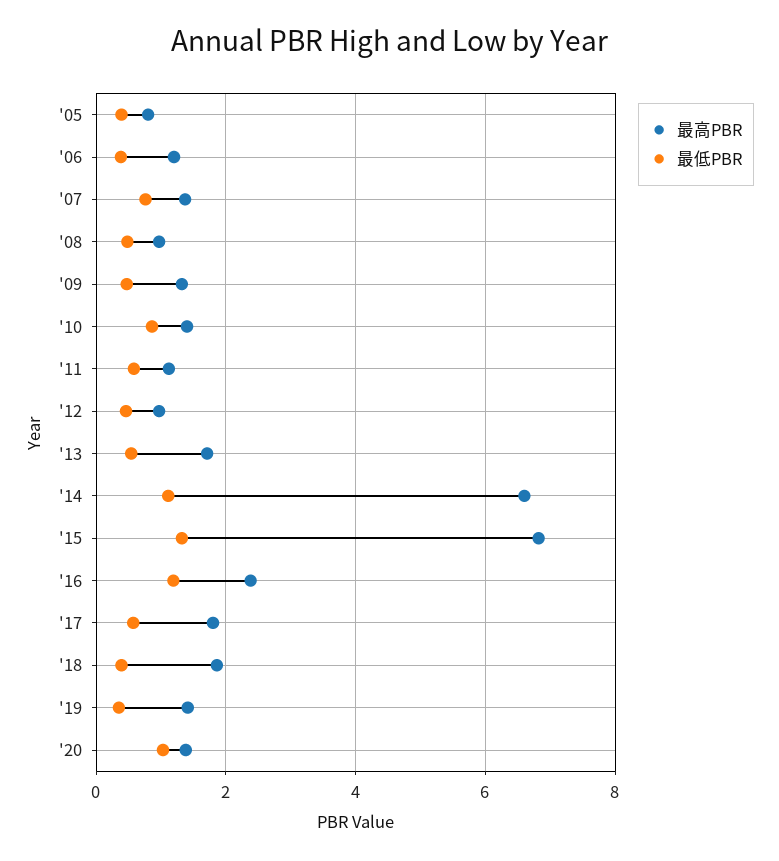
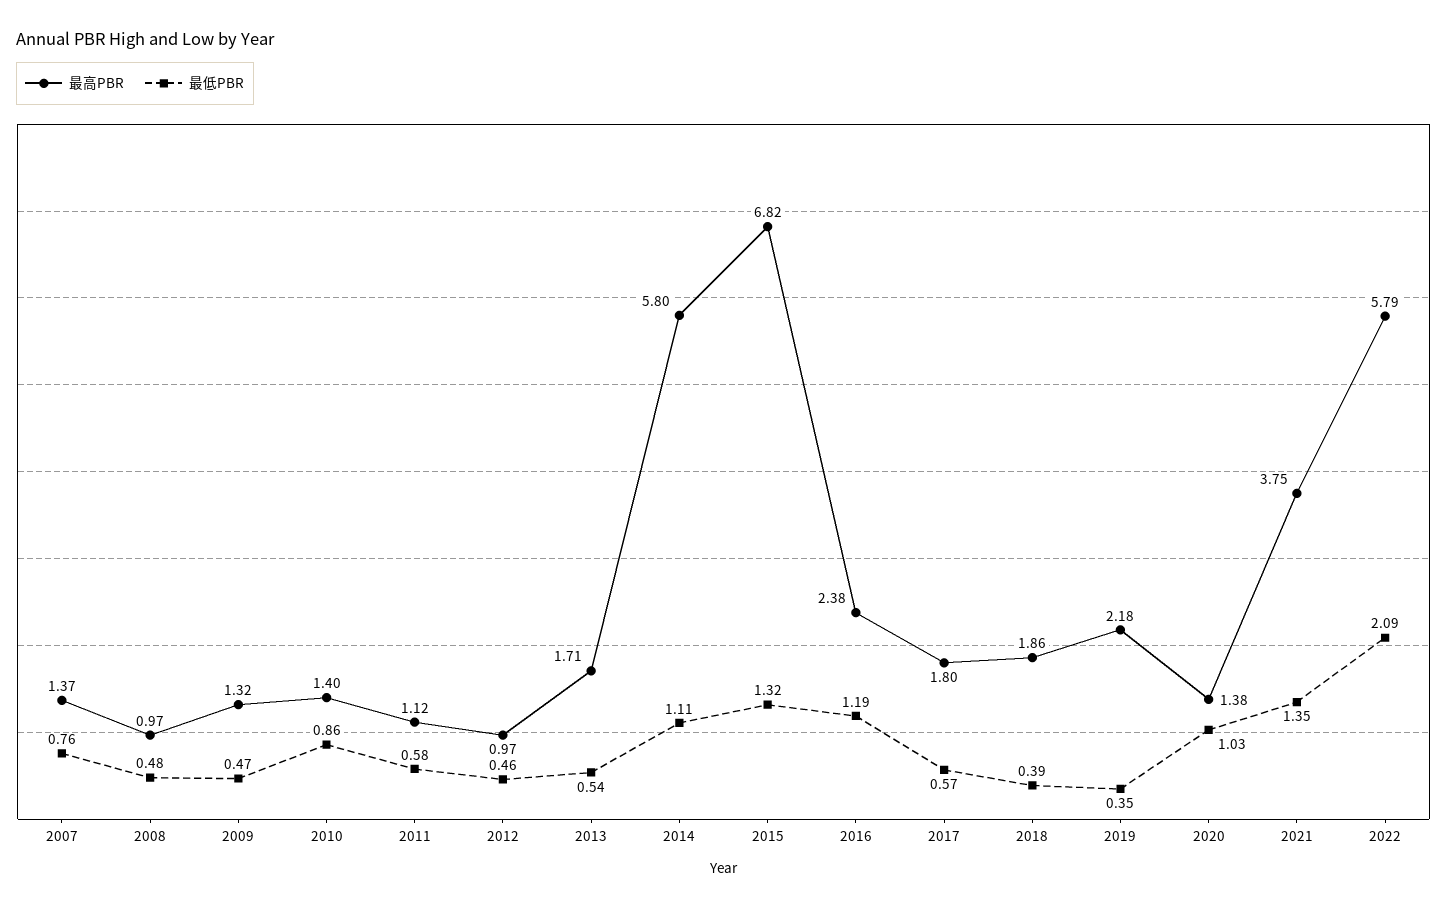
最高PBR, '05: 0.8 -> none
最低PBR, '05: 0.4 -> none
最高PBR, '06: 1.2 -> none
最低PBR, '06: 0.4 -> none
最高PBR, '14: 6.6 -> 5.8
最高PBR, '19: 1.4 -> 2.18
最高PBR, 2021: none -> 3.75
最低PBR, 2021: none -> 1.35
最高PBR, 2022: none -> 5.79
最低PBR, 2022: none -> 2.09

